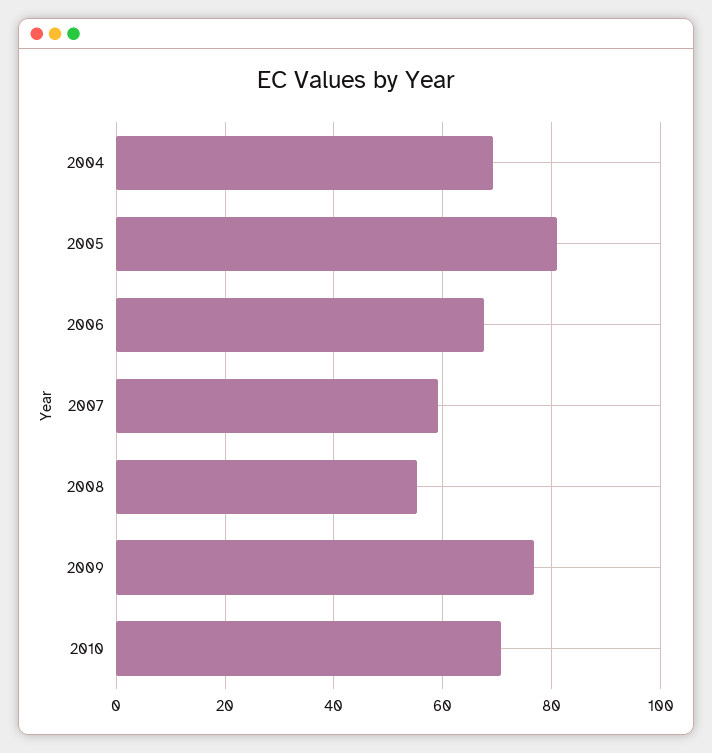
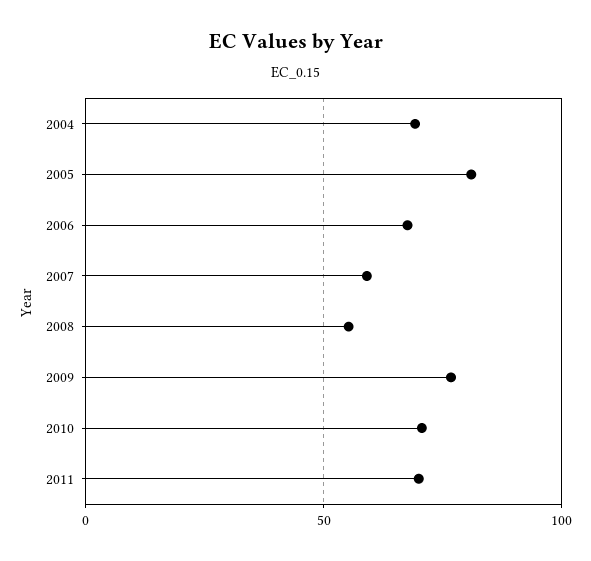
2011: none -> 70

